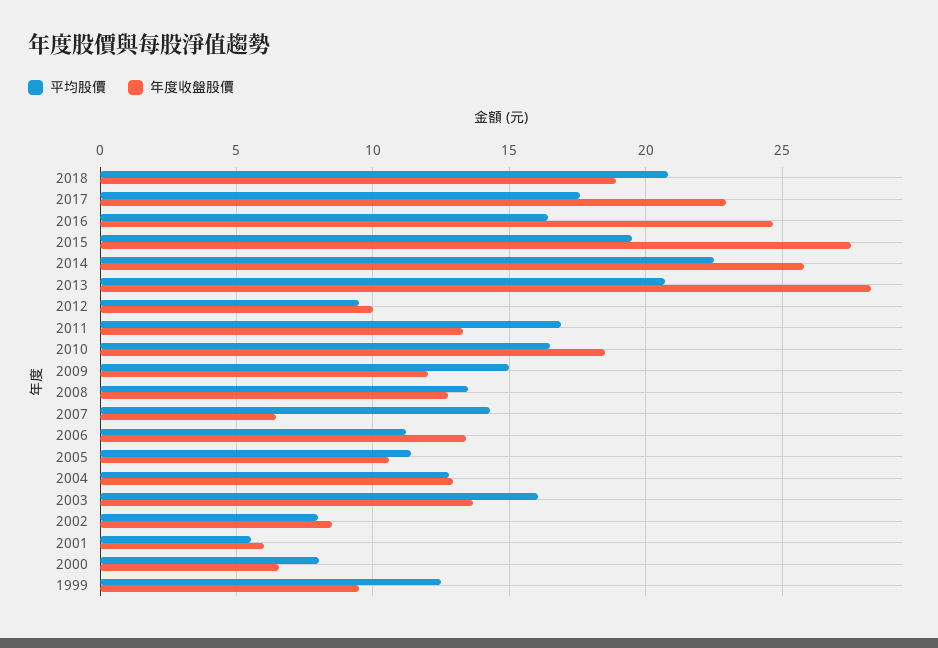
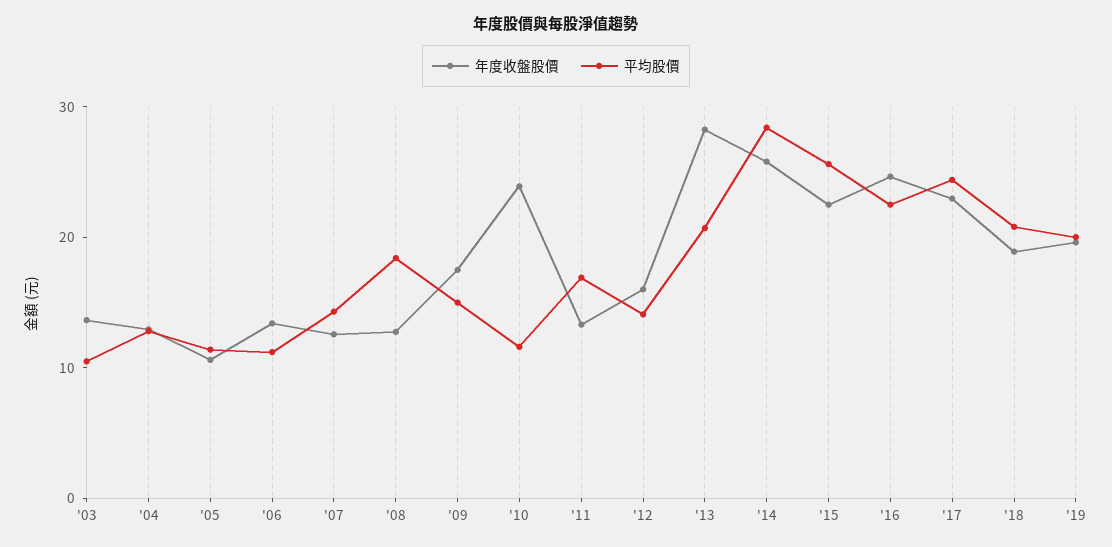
平均股價, 2017: 17.5 -> 24
平均股價, 2016: 16.5 -> 22
平均股價, 2015: 19.5 -> 26
年度收盤股價, 2015: 27.5 -> 22
平均股價, 2014: 22.5 -> 28
平均股價, 2012: 9.5 -> 14
年度收盤股價, 2012: 10 -> 16
平均股價, 2010: 16.5 -> 12
年度收盤股價, 2010: 18.5 -> 24
年度收盤股價, 2009: 12 -> 18
平均股價, 2008: 13.5 -> 18
年度收盤股價, 2007: 6.5 -> 12
平均股價, 2003: 16 -> 10
平均股價, 2002: 8 -> none
年度收盤股價, 2002: 8.5 -> none
平均股價, 2001: 5.5 -> none
年度收盤股價, 2001: 6 -> none
平均股價, 2000: 8 -> none
年度收盤股價, 2000: 6.5 -> none
平均股價, 1999: 12.5 -> none
年度收盤股價, 1999: 9.5 -> none
年度收盤股價, '19: none -> 20
平均股價, '19: none -> 20

